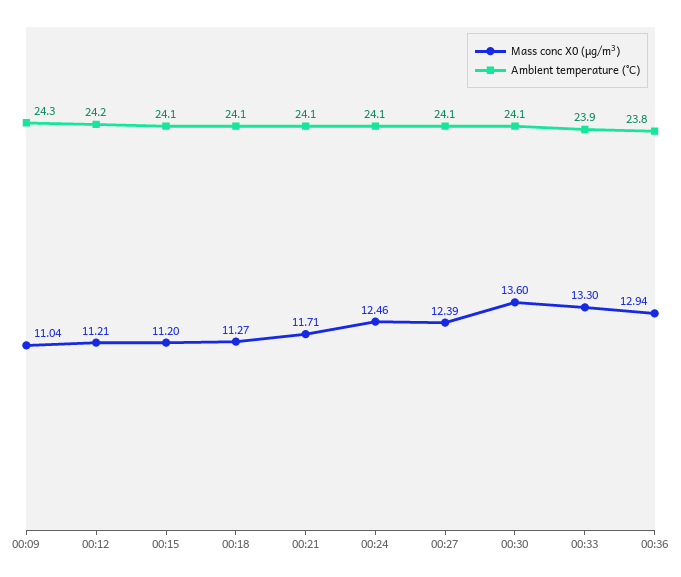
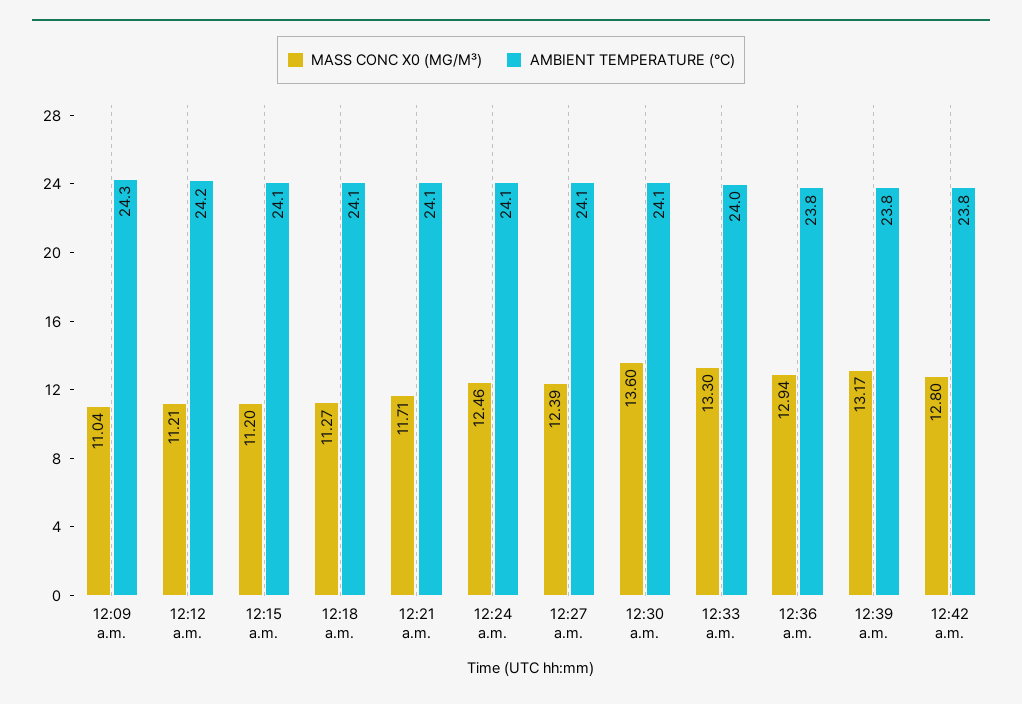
Ambient temperature (°C), 00:33: 23.9 -> 24
Mass conc X0 (μg/m³), 12:39 a.m.: none -> 13.17
Ambient temperature (°C), 12:39 a.m.: none -> 23.8
Mass conc X0 (μg/m³), 12:42 a.m.: none -> 12.8
Ambient temperature (°C), 12:42 a.m.: none -> 23.8

